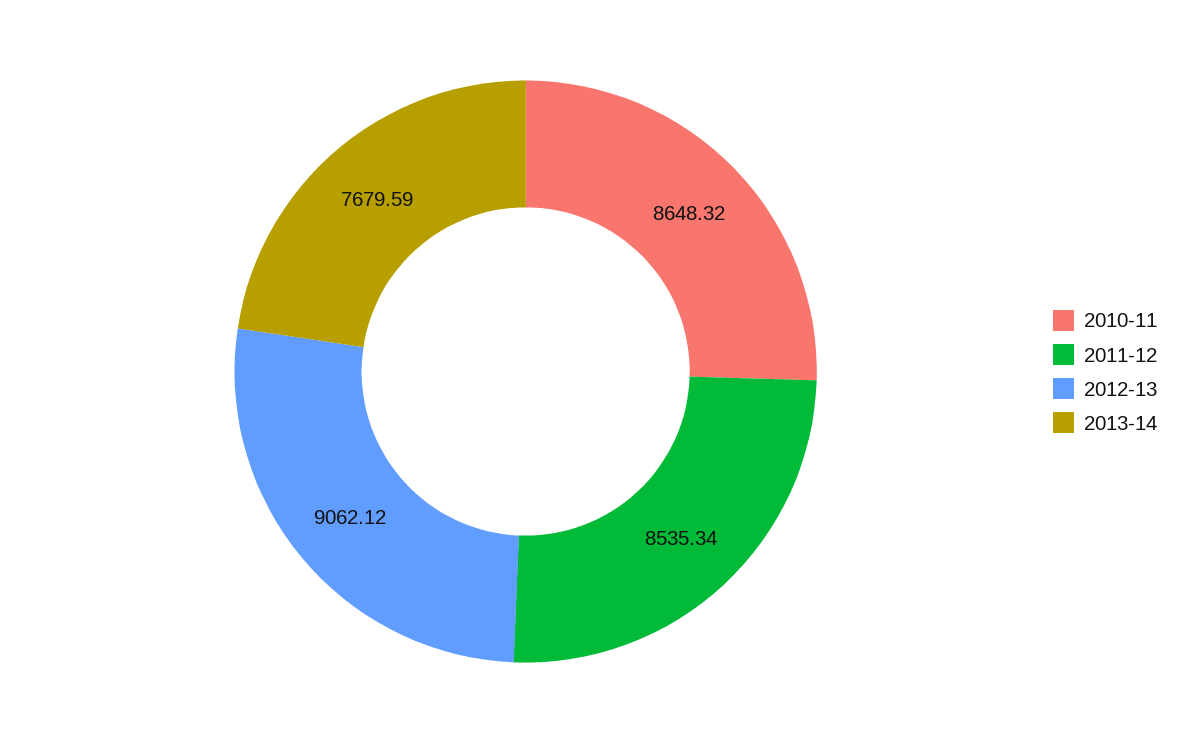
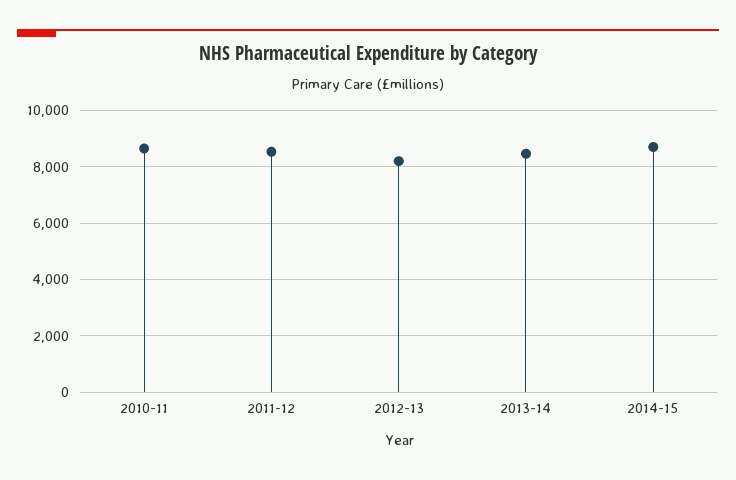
2012-13: 9062.12 -> 8250
2013-14: 7679.59 -> 8500
2014-15: none -> 8750

